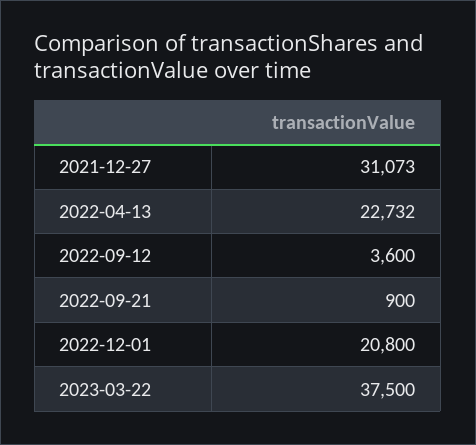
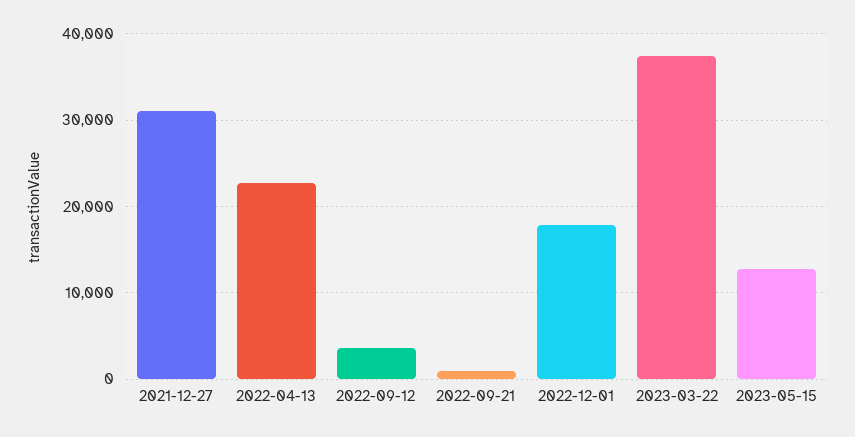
2022-12-01: 20800 -> 18000
2023-05-15: none -> 13000

